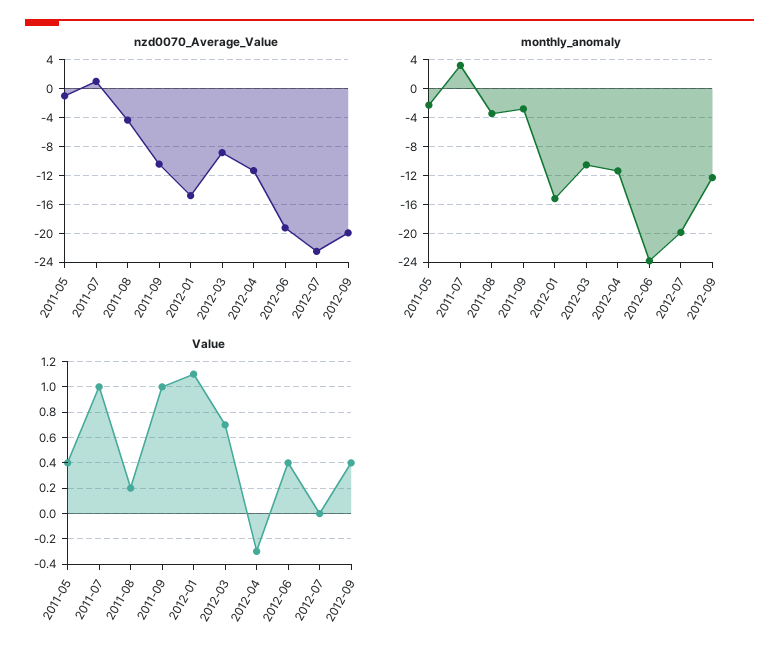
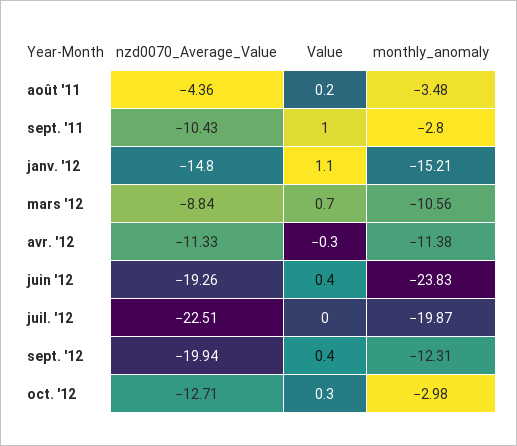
nzd0070_Average_Value, 2011-05: -1 -> none
nzd0070_Average_Value, 2011-07: 1 -> none
monthly_anomaly, 2011-05: -2 -> none
monthly_anomaly, 2011-07: 3 -> none
Value, 2011-05: 0.4 -> none
Value, 2011-07: 1 -> none
nzd0070_Average_Value, oct. '12: none -> -12.71
Value, oct. '12: none -> 0.3
monthly_anomaly, oct. '12: none -> -2.98

